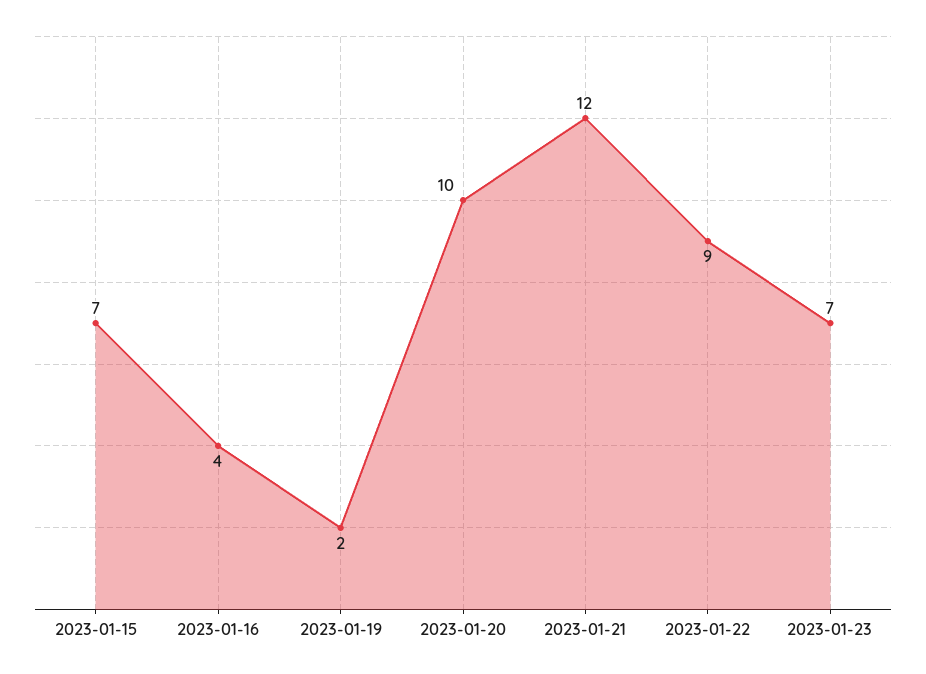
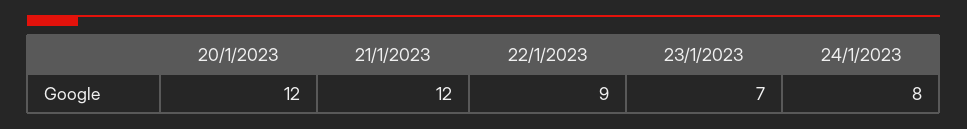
2023-01-15: 7 -> none
2023-01-16: 4 -> none
2023-01-19: 2 -> none
2023-01-20: 10 -> 12
24/1/2023: none -> 8

